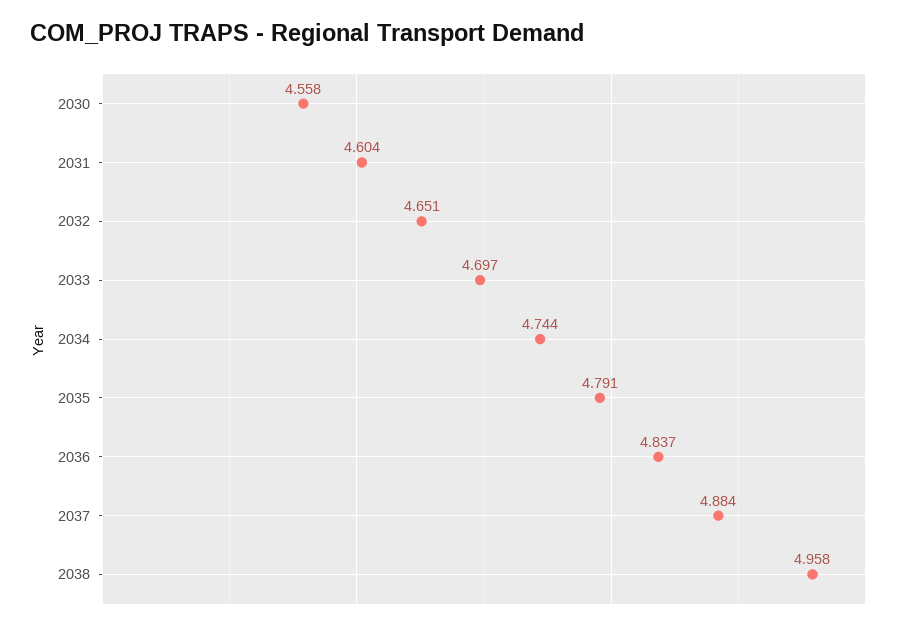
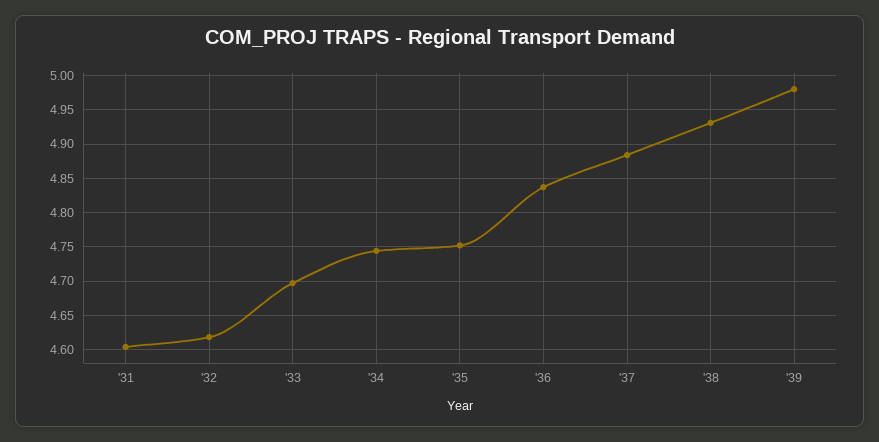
2030: 4.558 -> none
2032: 4.651 -> 4.62
2035: 4.791 -> 4.75
2038: 4.958 -> 4.93
'39: none -> 4.98

